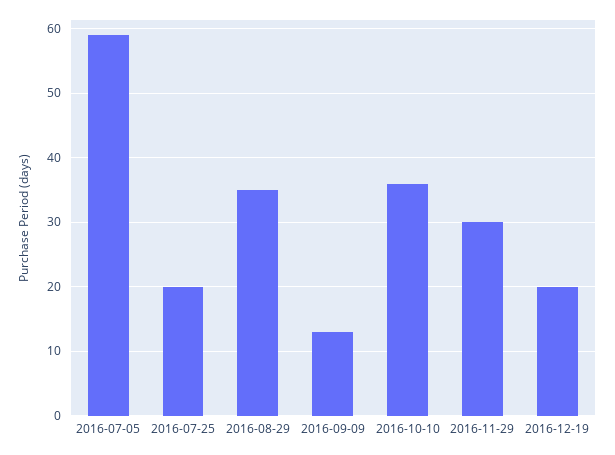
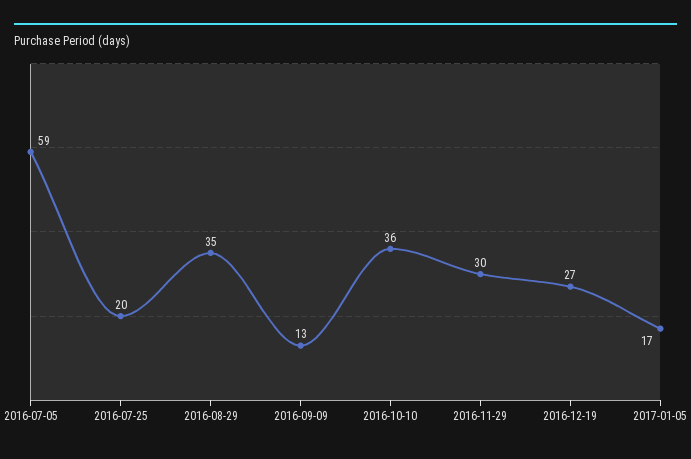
2016-12-19: 20 -> 27
2017-01-05: none -> 17

